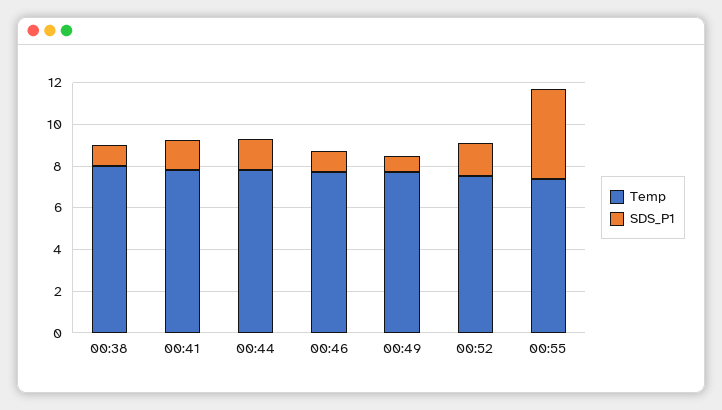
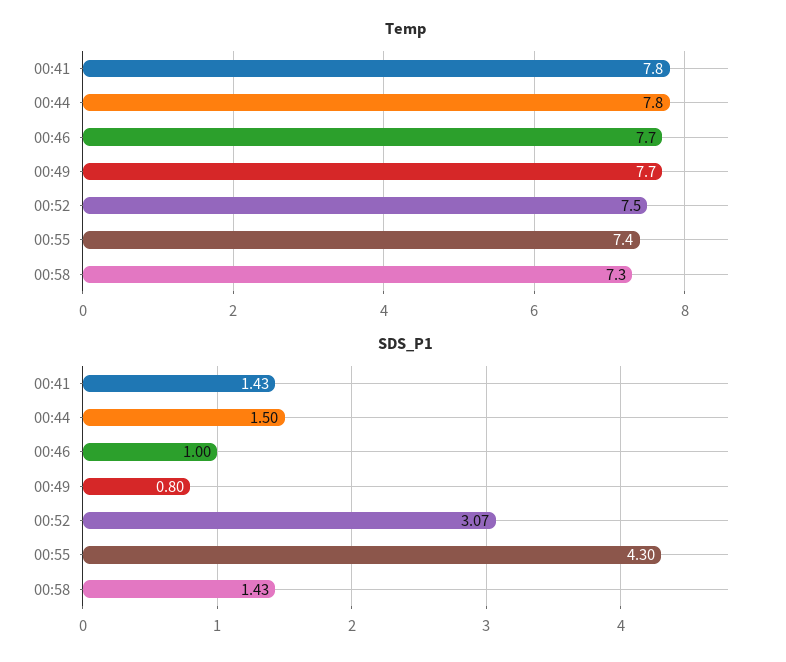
Temp, 00:38: 8 -> none
SDS_P1, 00:38: 1 -> none
SDS_P1, 00:52: 1.5 -> 3.07
Temp, 00:58: none -> 7.3
SDS_P1, 00:58: none -> 1.43

